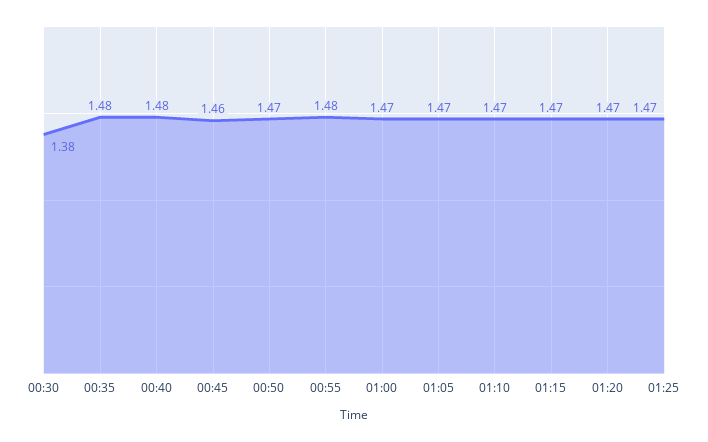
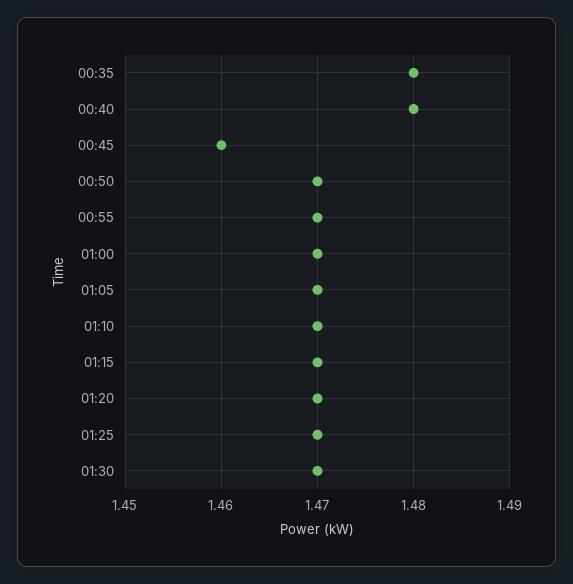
00:30: 1.38 -> none
00:55: 1.48 -> 1.47
01:30: none -> 1.47

